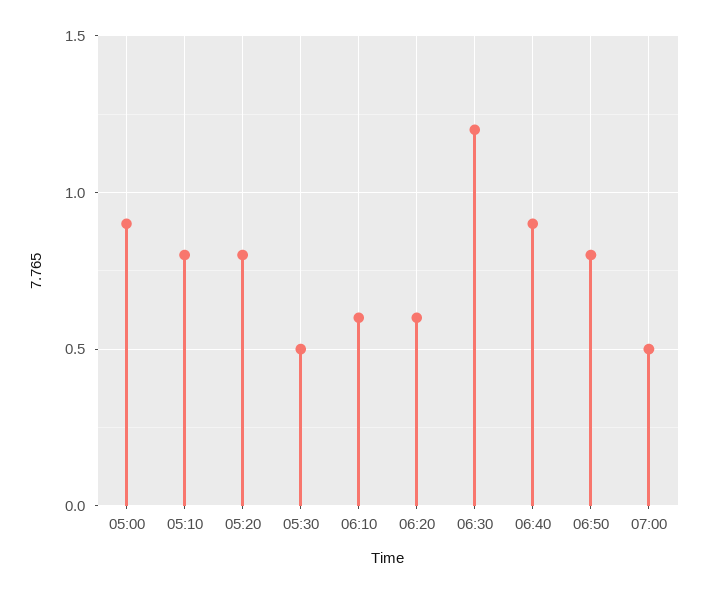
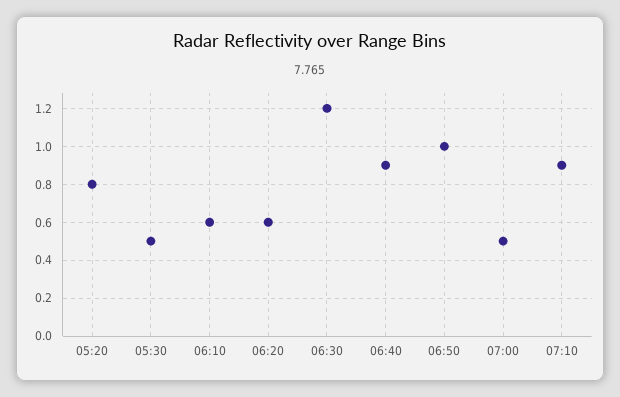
05:00: 0.9 -> none
05:10: 0.8 -> none
06:50: 0.8 -> 1
07:10: none -> 0.9

